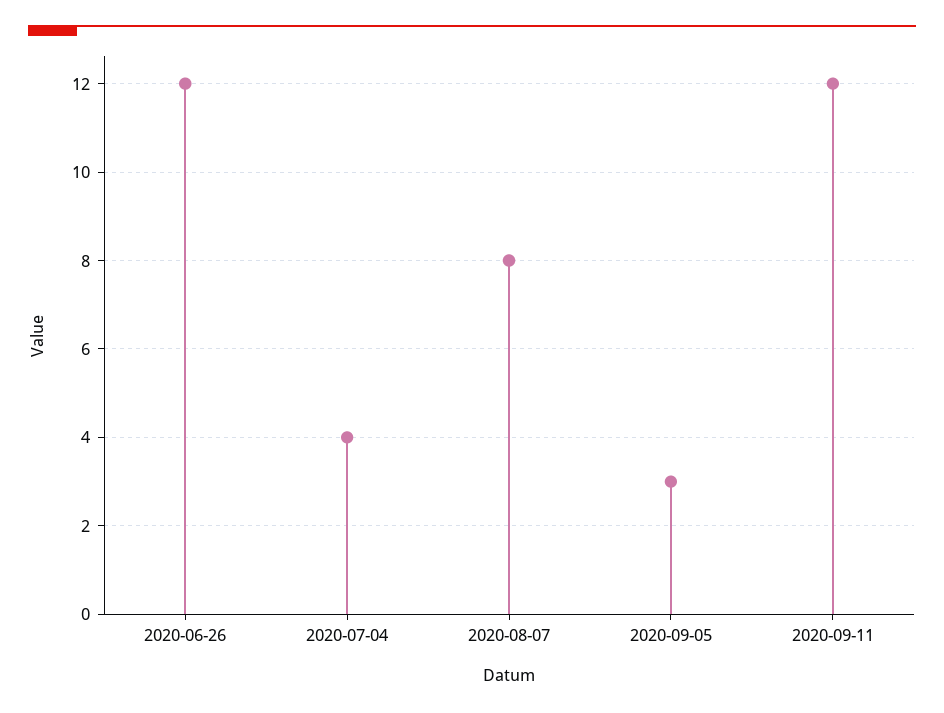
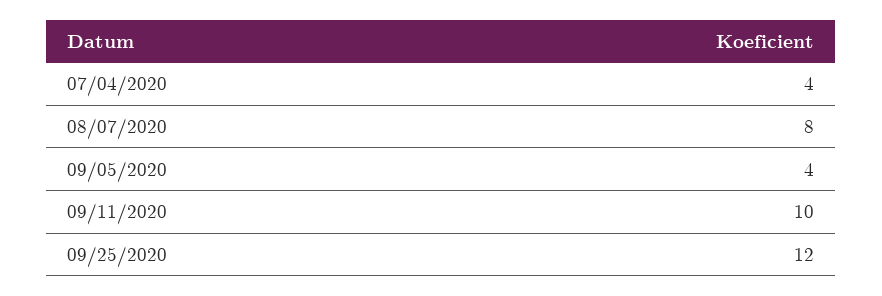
2020-06-26: 12 -> none
2020-09-05: 3 -> 4
2020-09-11: 12 -> 10
09/25/2020: none -> 12

